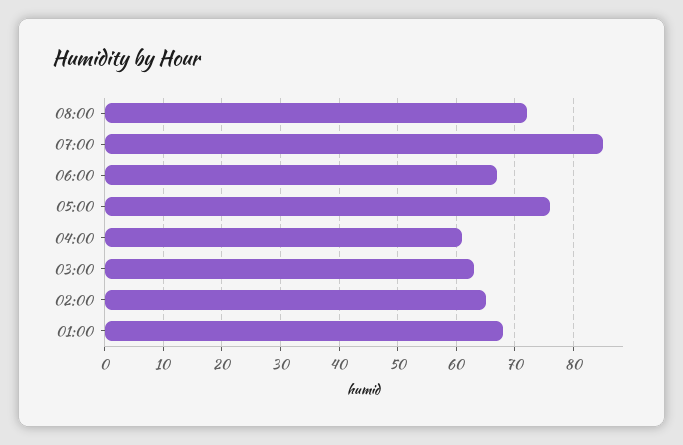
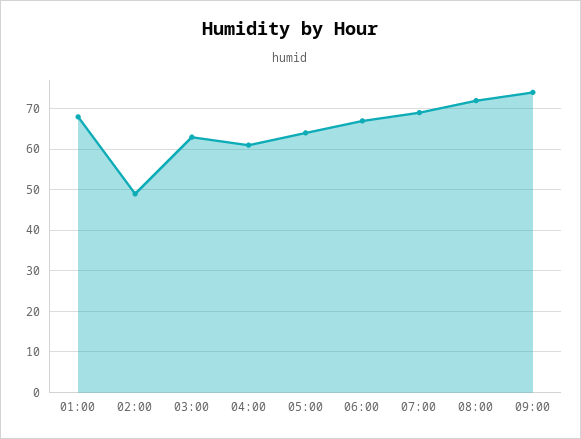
07:00: 85 -> 70
05:00: 75 -> 65
02:00: 65 -> 50
09:00: none -> 75

